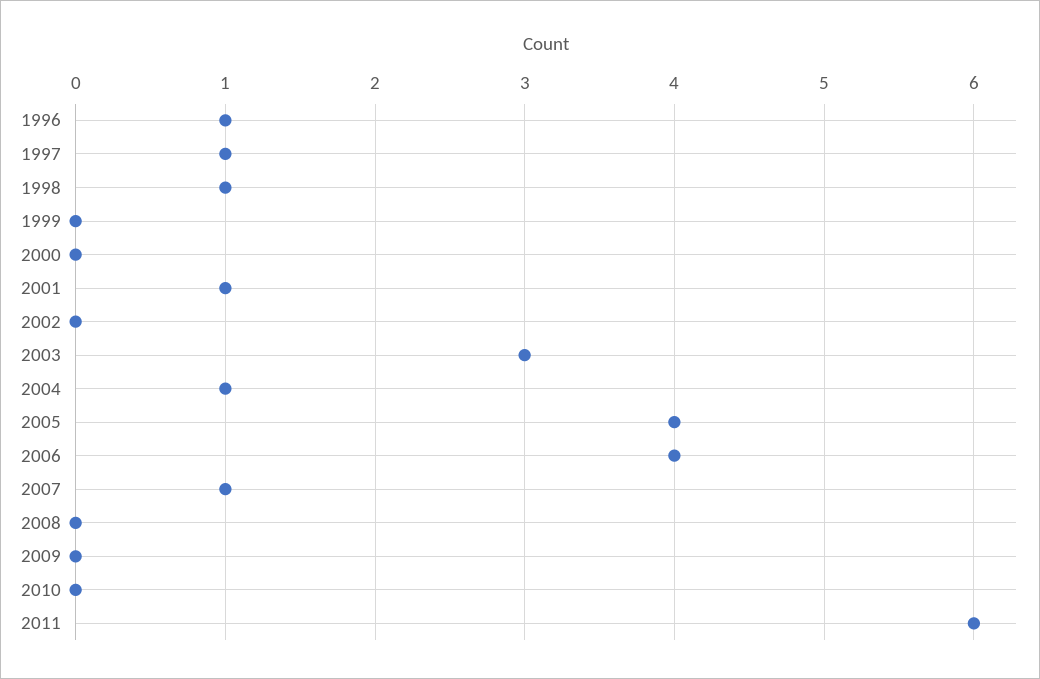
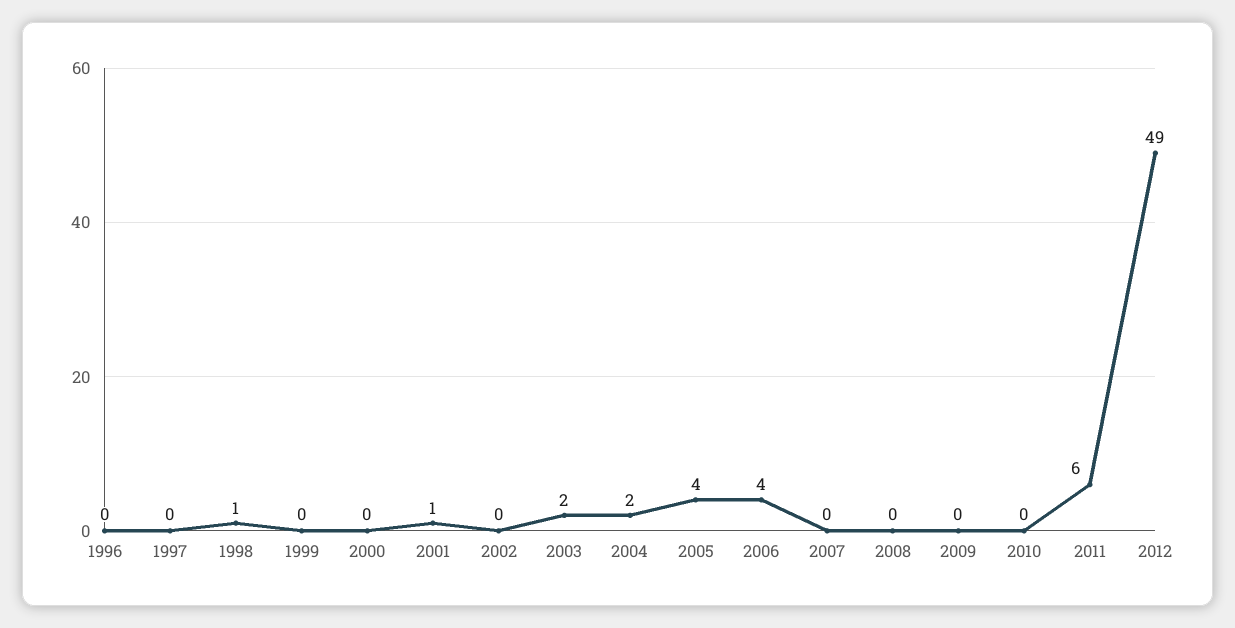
1996: 1 -> 0
1997: 1 -> 0
2003: 3 -> 2
2004: 1 -> 2
2007: 1 -> 0
2012: none -> 49

